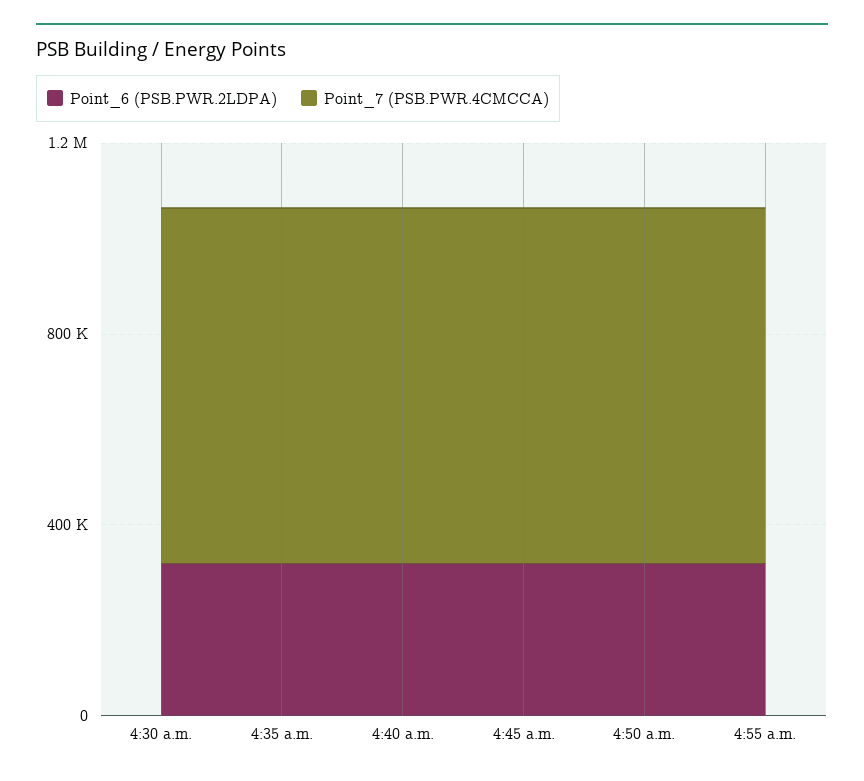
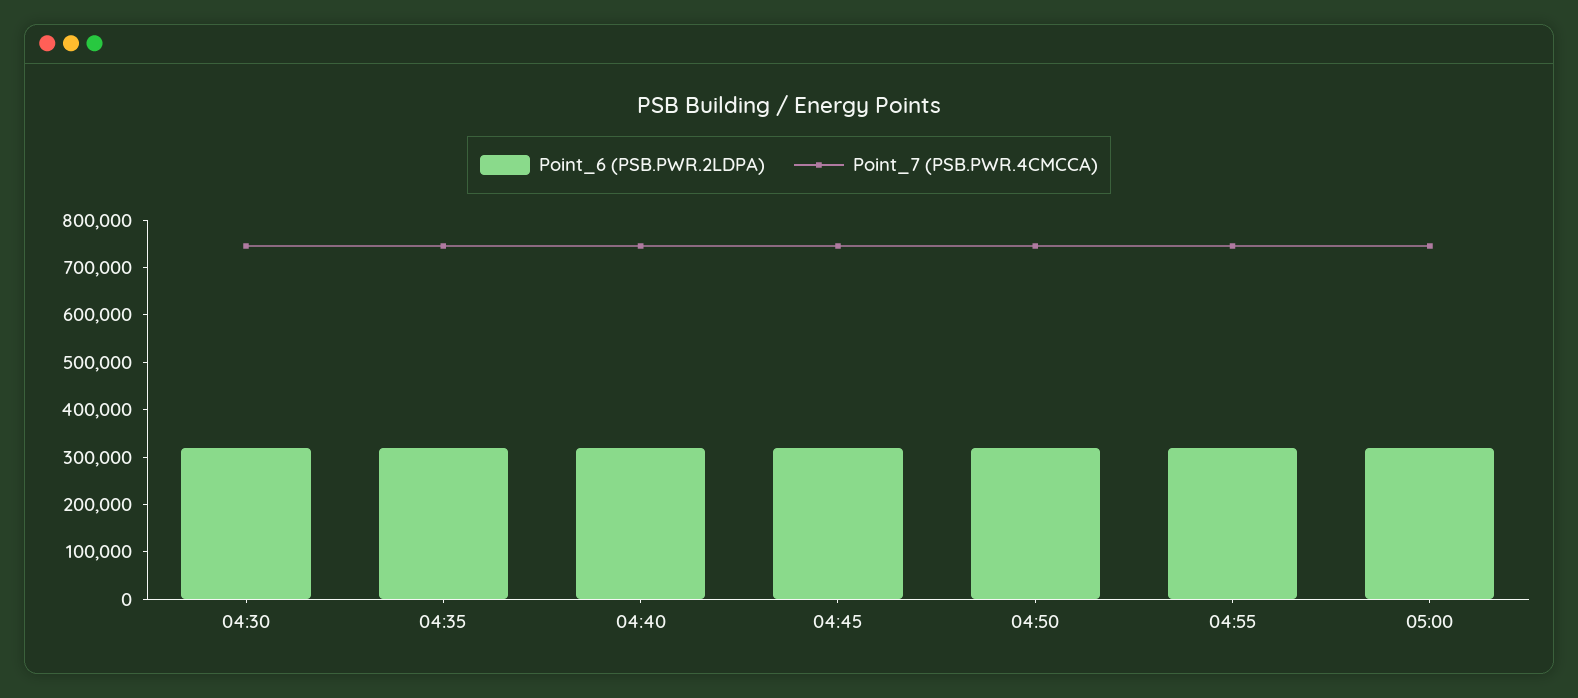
Point_6 (PSB.PWR.2LDPA), 05:00: none -> 320000
Point_7 (PSB.PWR.4CMCCA), 05:00: none -> 740000

